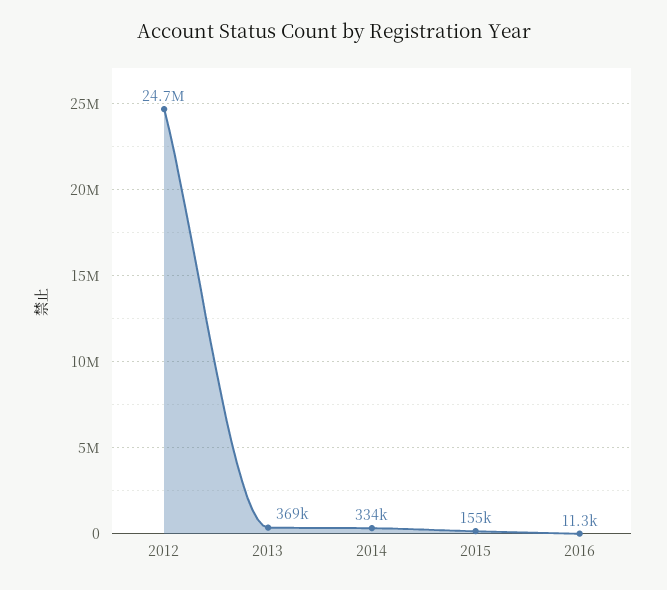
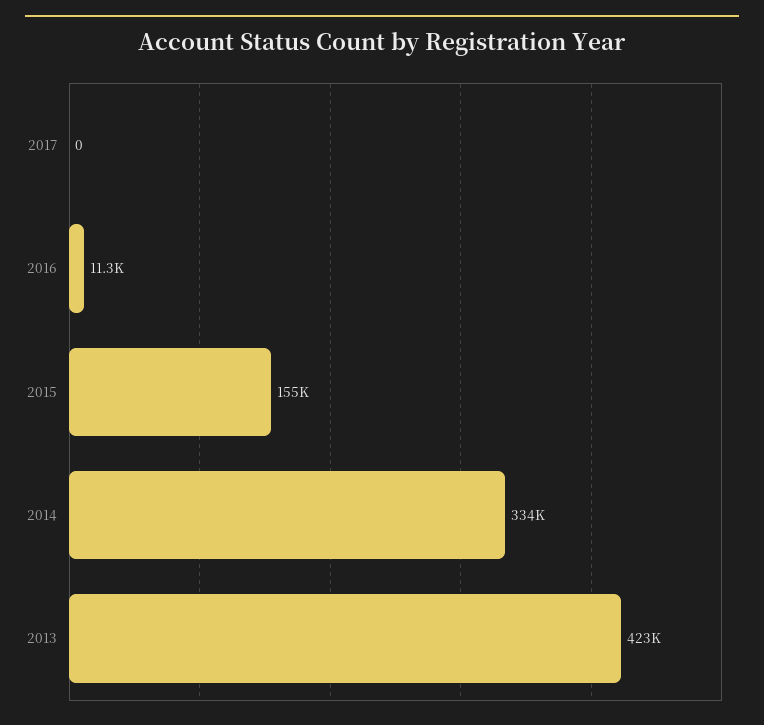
2012: 24700000 -> none
2013: 369000 -> 423000
2017: none -> 0

